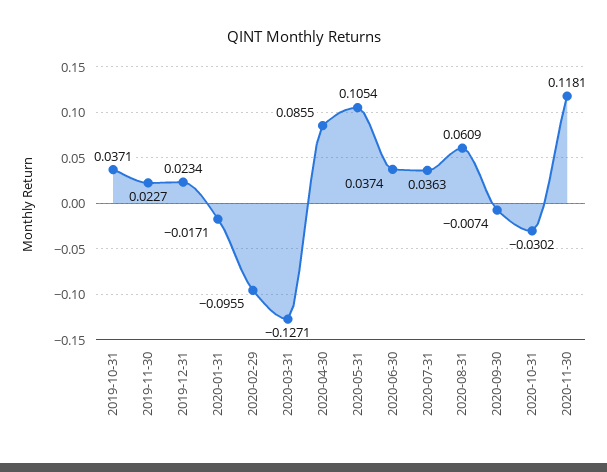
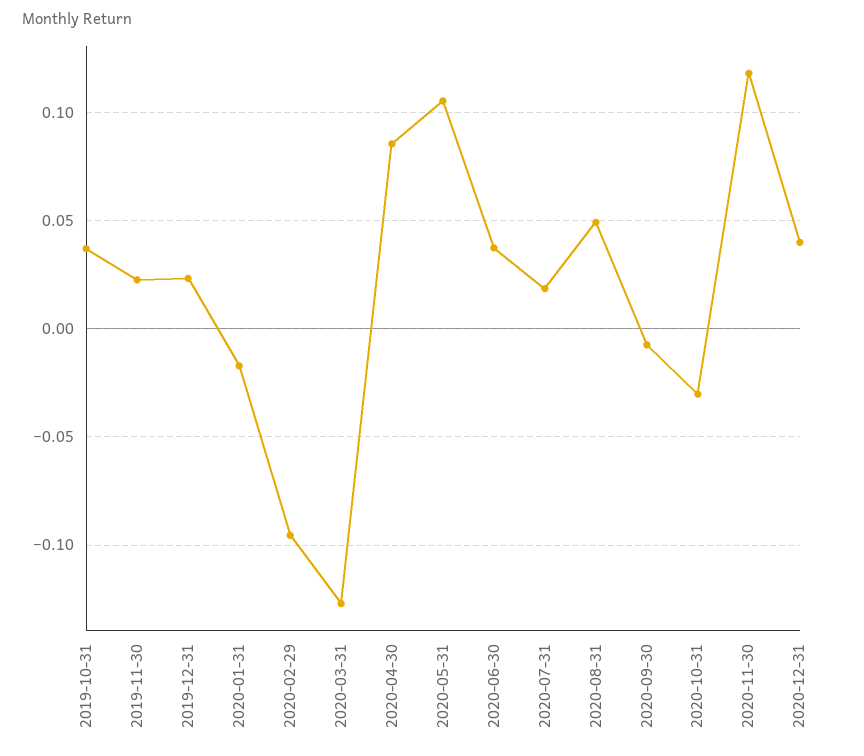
2020-07-31: 0.0363 -> 0.02
2020-08-31: 0.0609 -> 0.05
2020-12-31: none -> 0.04

